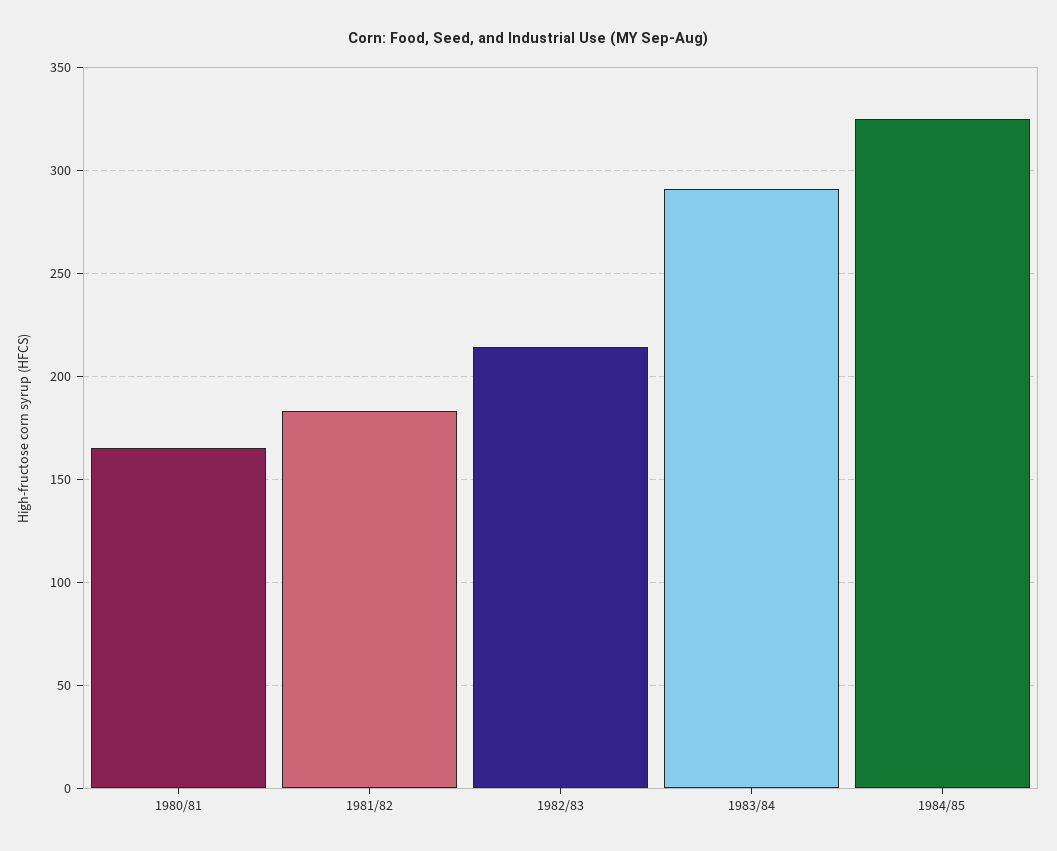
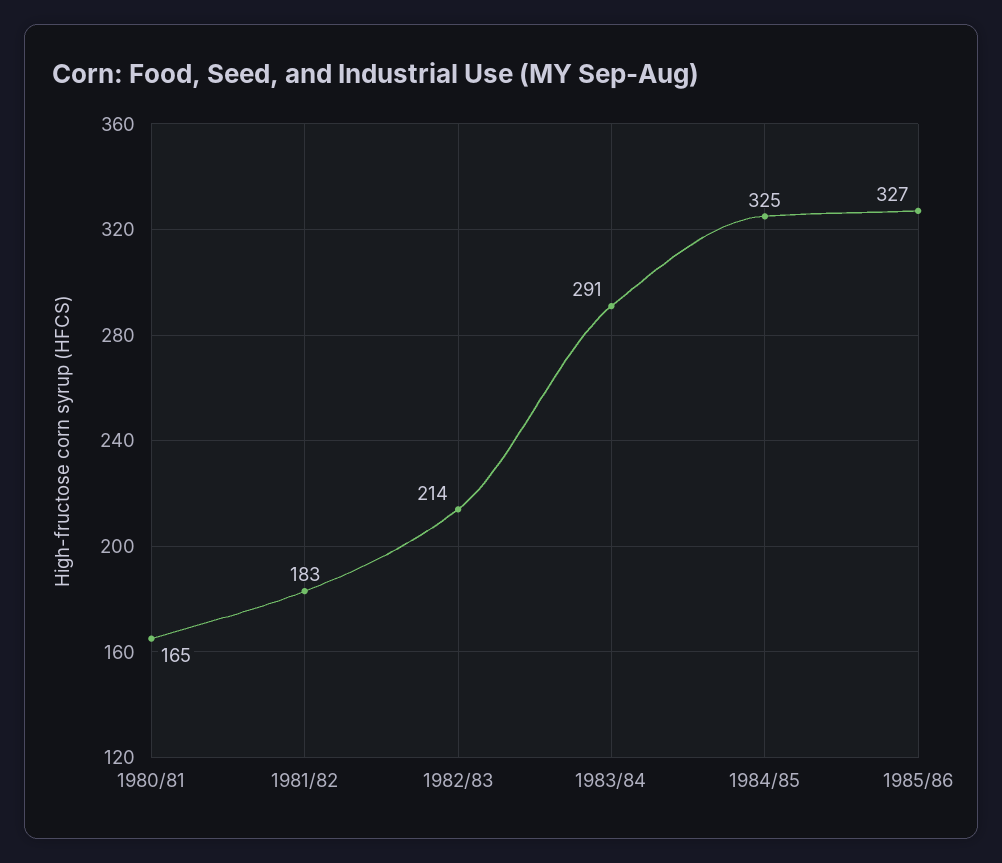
1985/86: none -> 327

